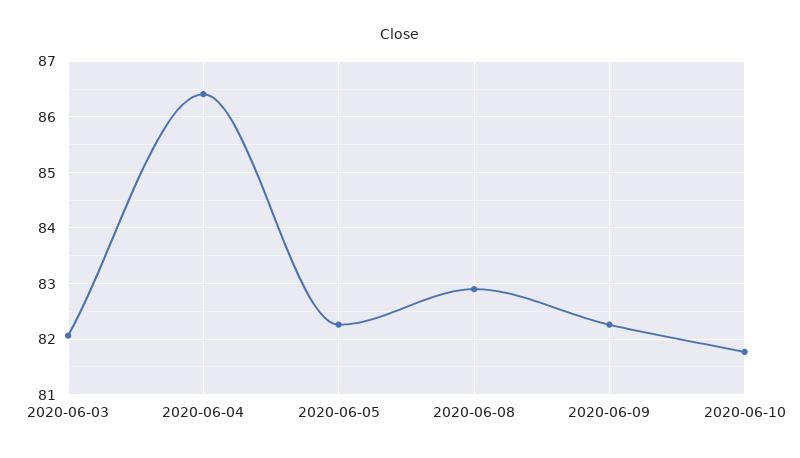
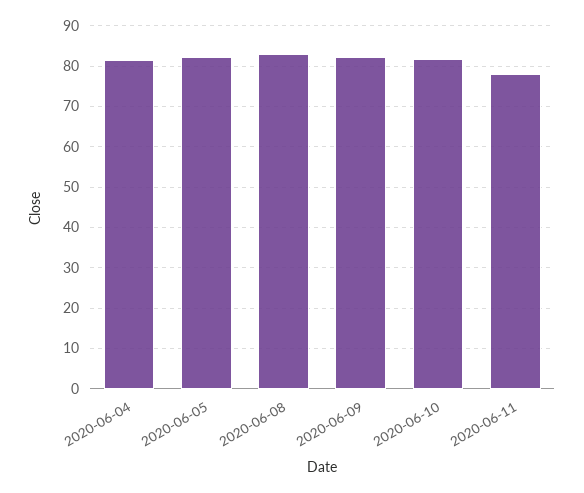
2020-06-03: 82 -> none
2020-06-04: 86.4 -> 82
2020-06-11: none -> 78

